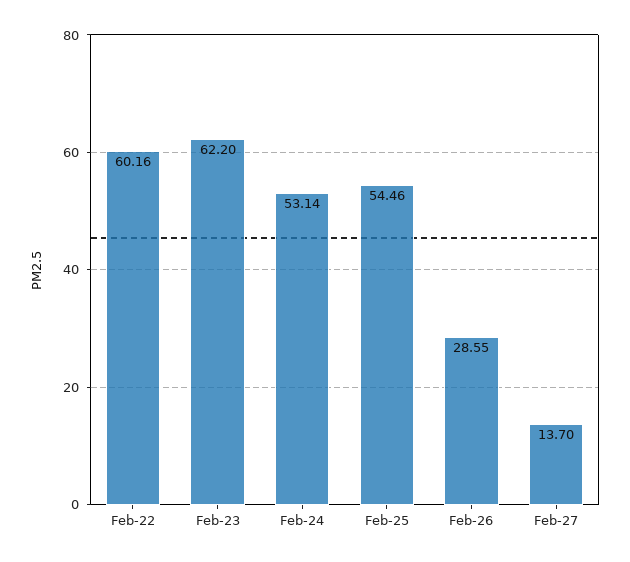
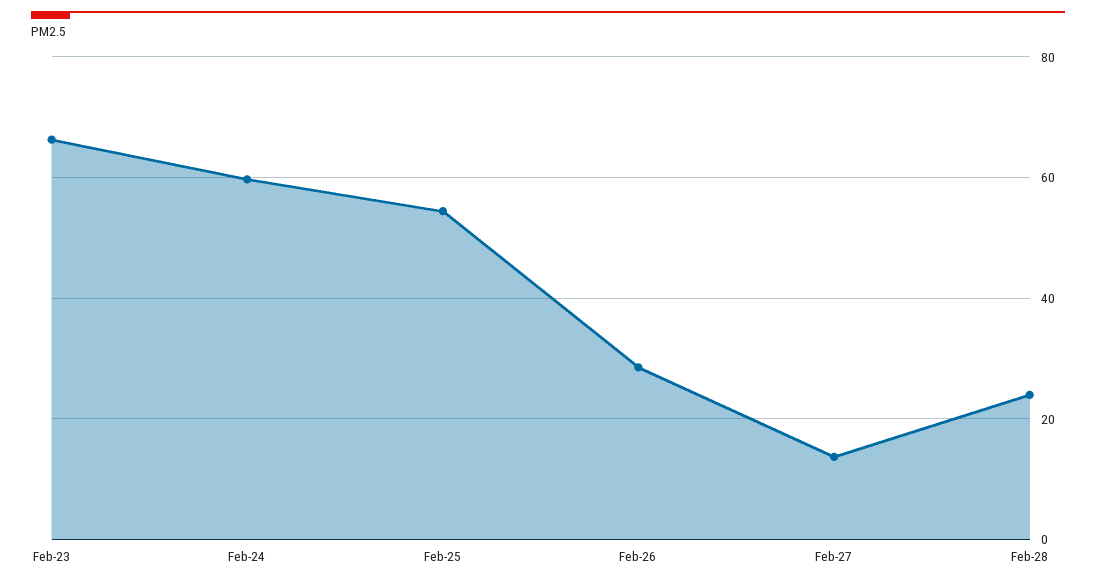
Feb-22: 60.16 -> none
Feb-23: 62.2 -> 66
Feb-24: 53.14 -> 60
Feb-28: none -> 24

